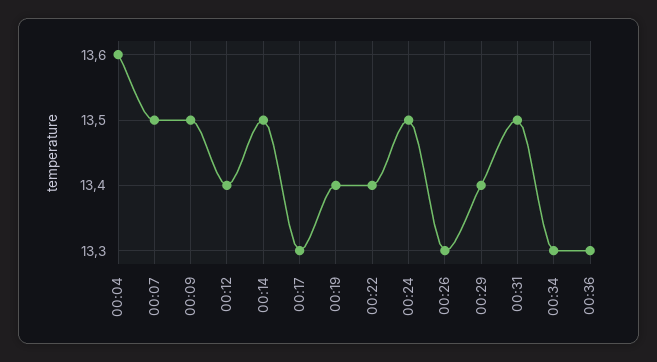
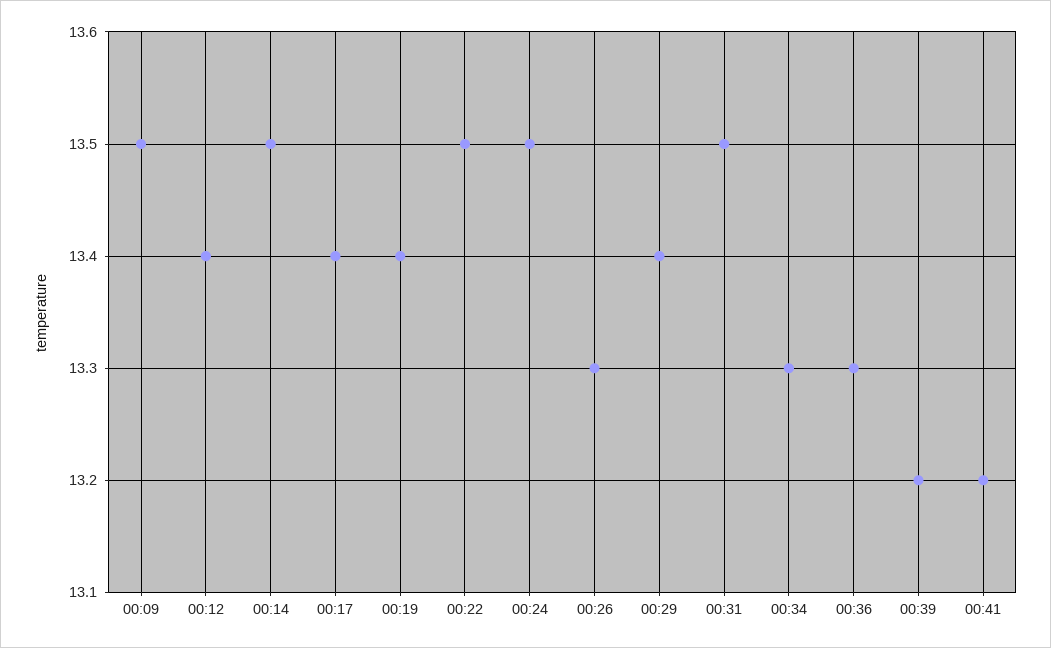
00:04: 13.6 -> none
00:07: 13.5 -> none
00:17: 13.3 -> 13.4
00:22: 13.4 -> 13.5
00:39: none -> 13.2
00:41: none -> 13.2

